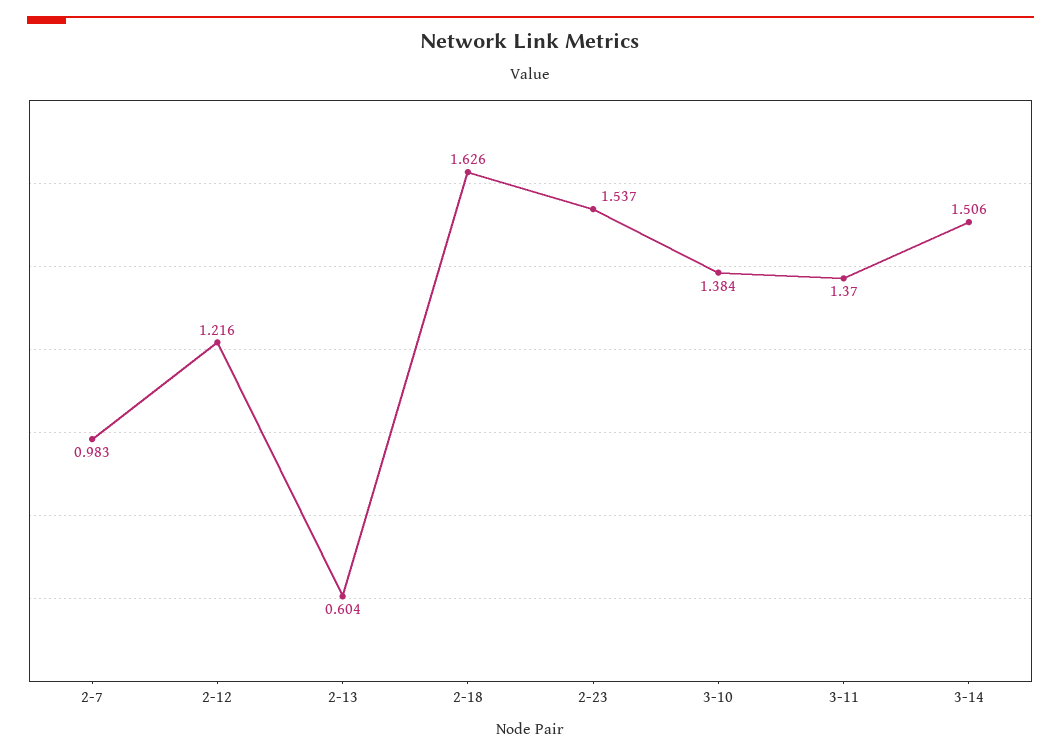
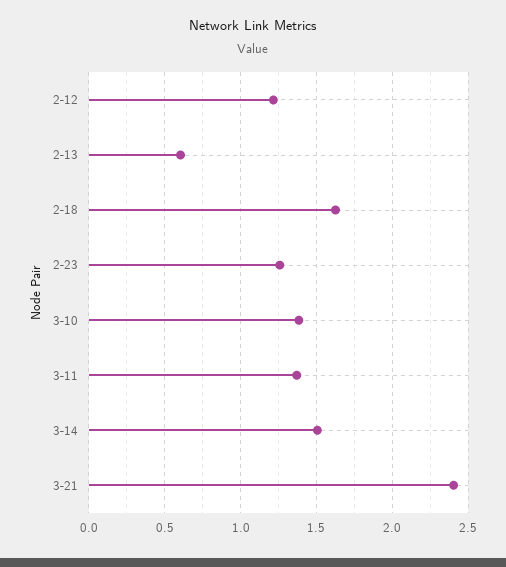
2-7: 0.983 -> none
2-23: 1.537 -> 1.25
3-21: none -> 2.4

